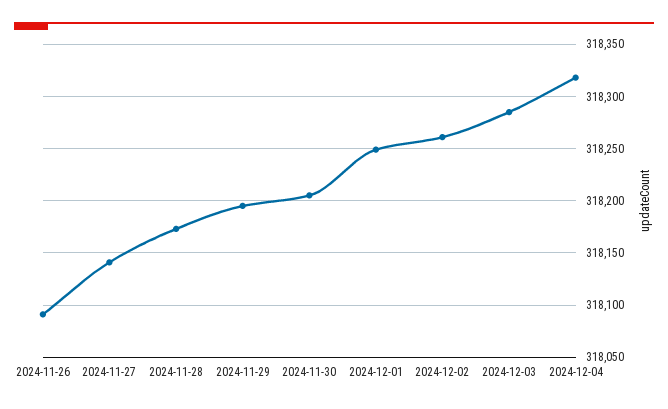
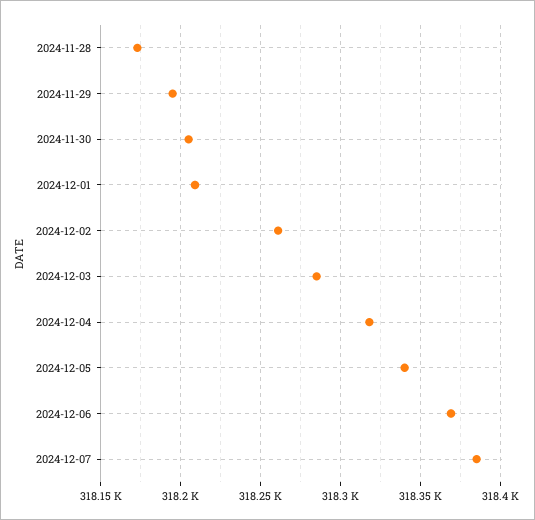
2024-11-26: 318090 -> none
2024-11-27: 318140 -> none
2024-12-01: 318250 -> 318210
2024-12-05: none -> 318340
2024-12-06: none -> 318370
2024-12-07: none -> 318385

